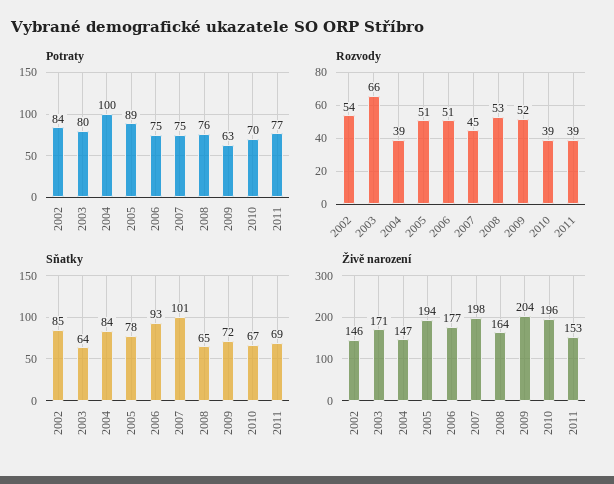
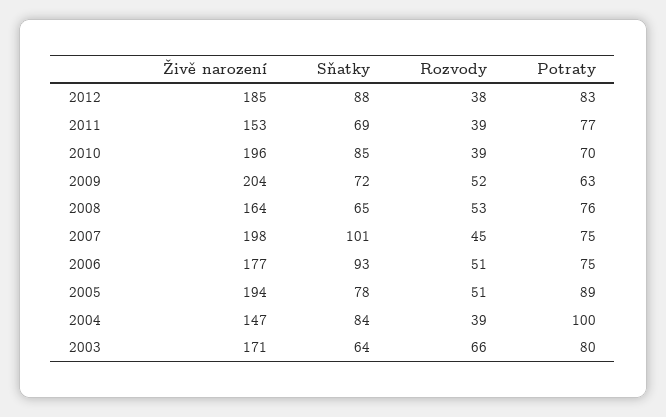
Potraty, 2002: 84 -> none
Rozvody, 2002: 54 -> none
Sňatky, 2002: 85 -> none
Sňatky, 2010: 67 -> 85
Živě narození, 2002: 146 -> none
Živě narození, 2012: none -> 185
Sňatky, 2012: none -> 88
Rozvody, 2012: none -> 38
Potraty, 2012: none -> 83

